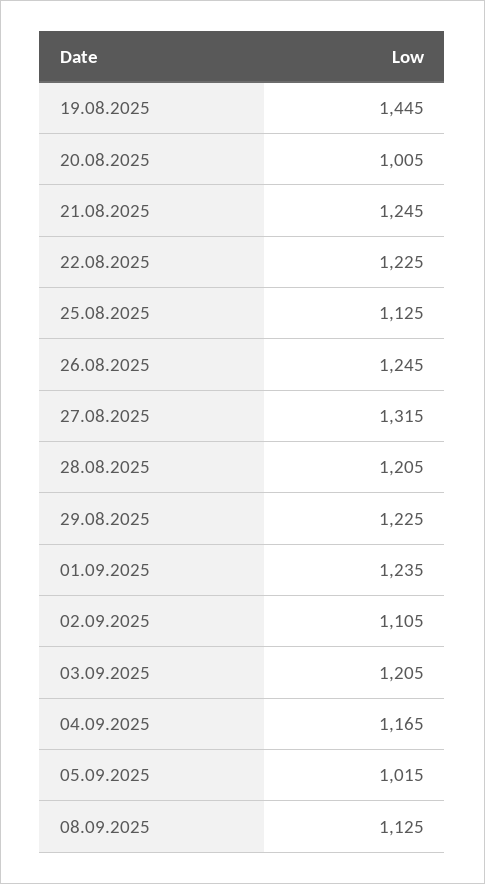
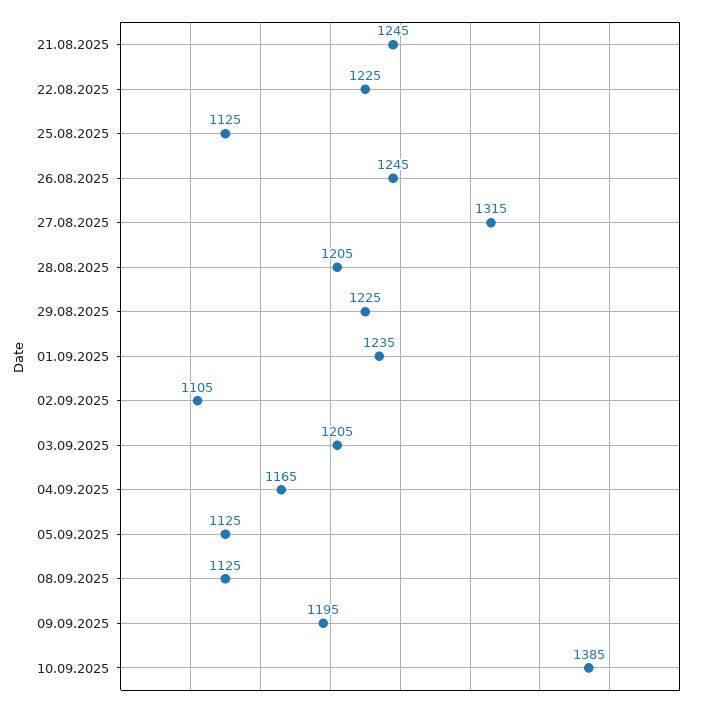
19.08.2025: 1445 -> none
20.08.2025: 1005 -> none
05.09.2025: 1015 -> 1125
09.09.2025: none -> 1195
10.09.2025: none -> 1385

